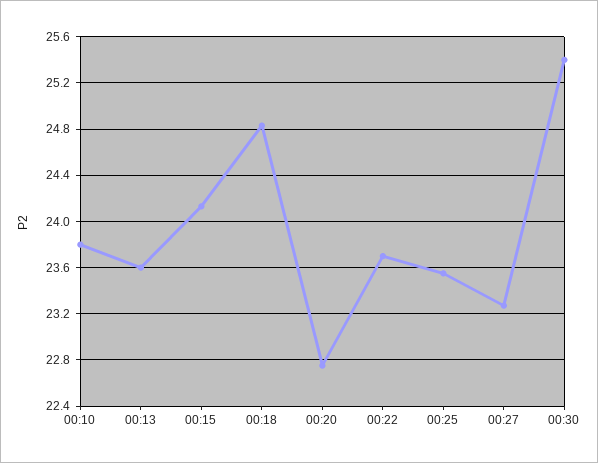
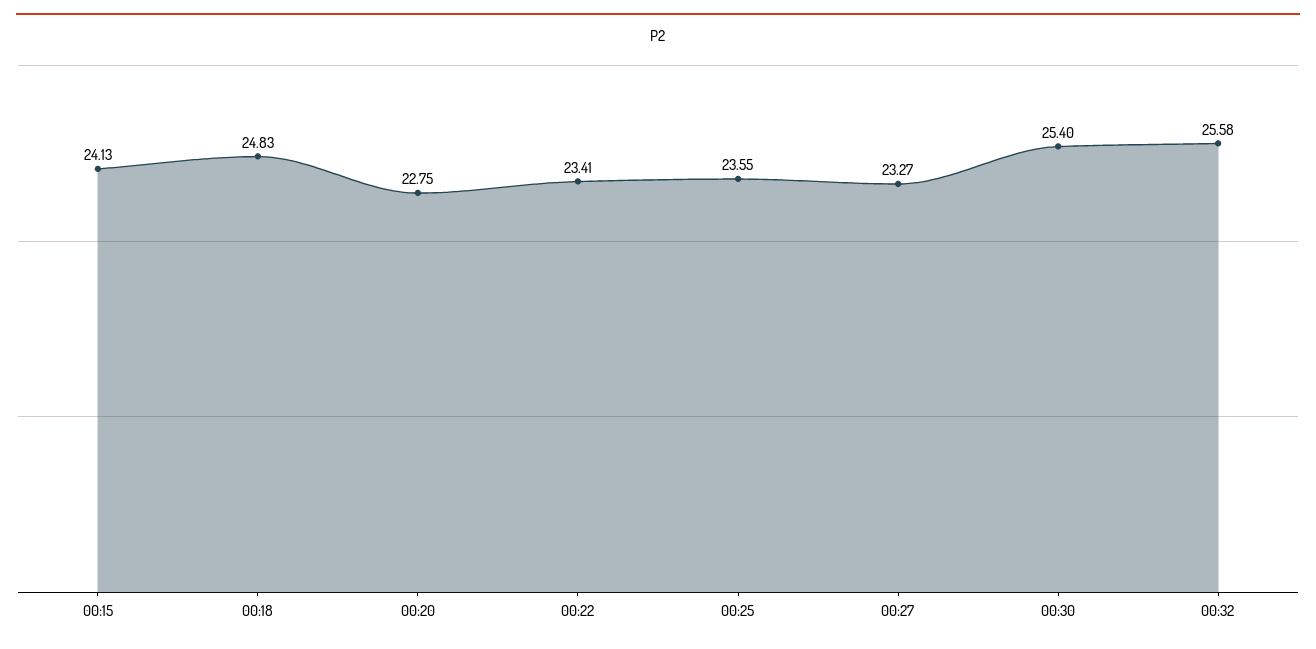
00:10: 23.8 -> none
00:13: 23.6 -> none
00:22: 23.7 -> 23.41
00:32: none -> 25.58

